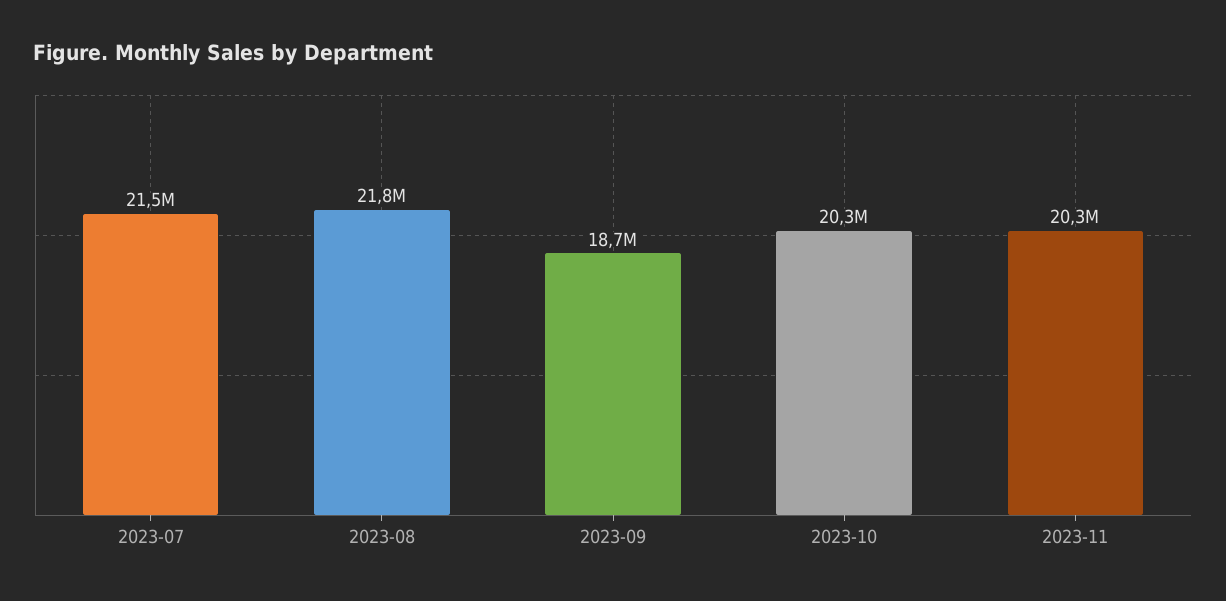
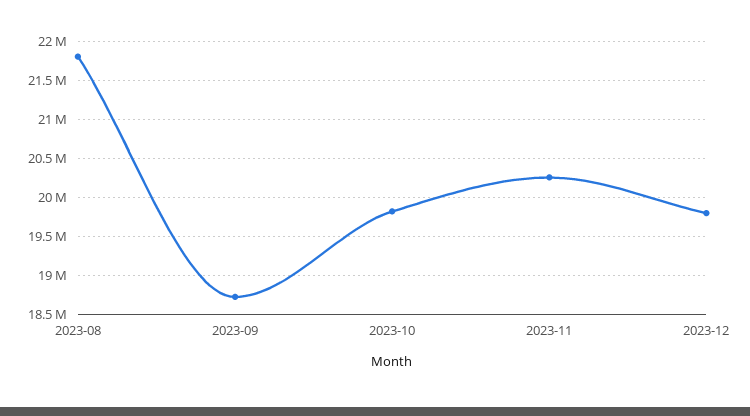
2023-07: 21500000 -> none
2023-10: 20300000 -> 19800000
2023-12: none -> 19800000

